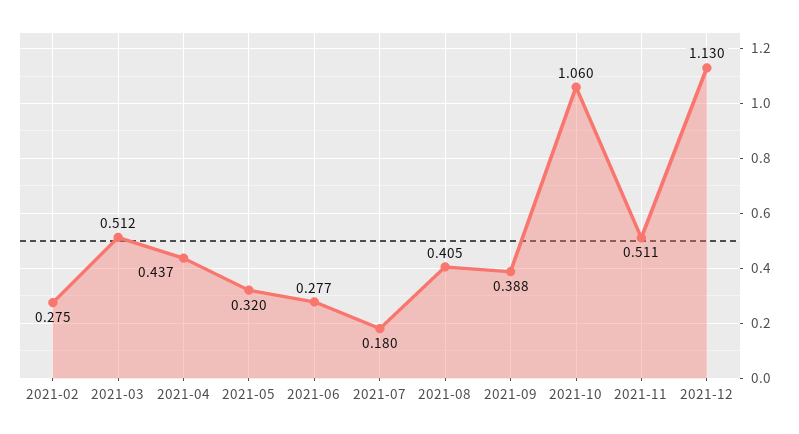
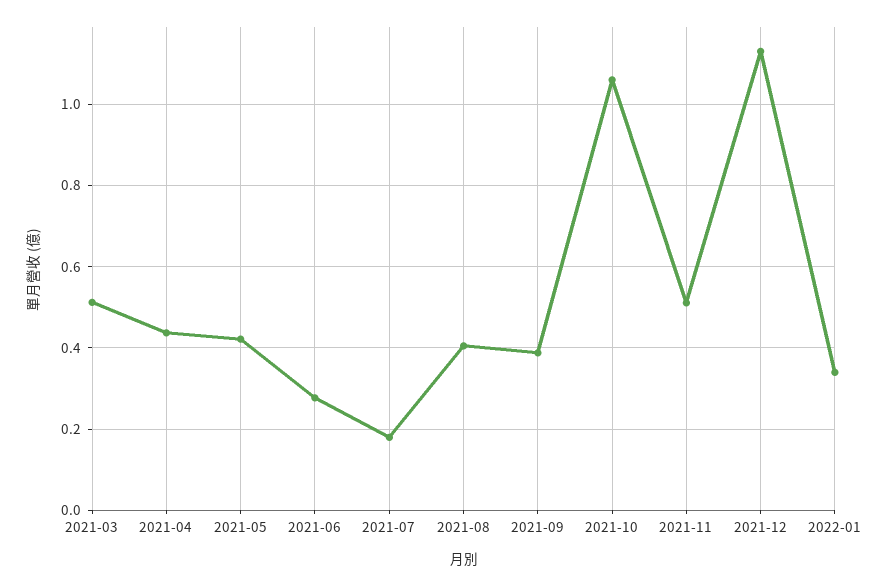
2021-02: 0.275 -> none
2021-05: 0.32 -> 0.42
2022-01: none -> 0.34

